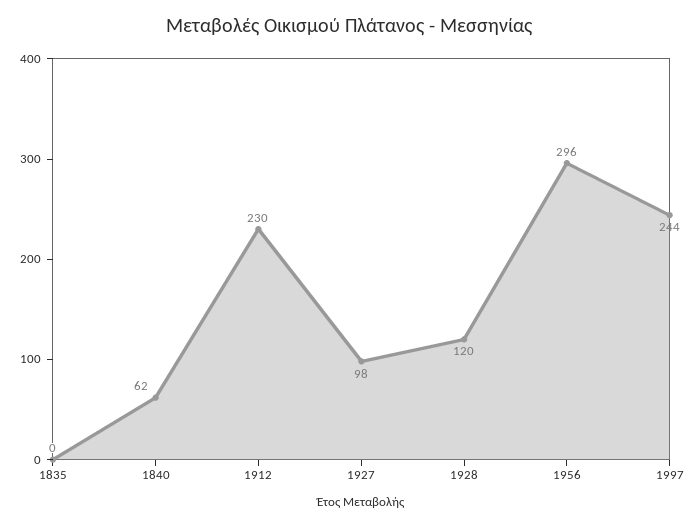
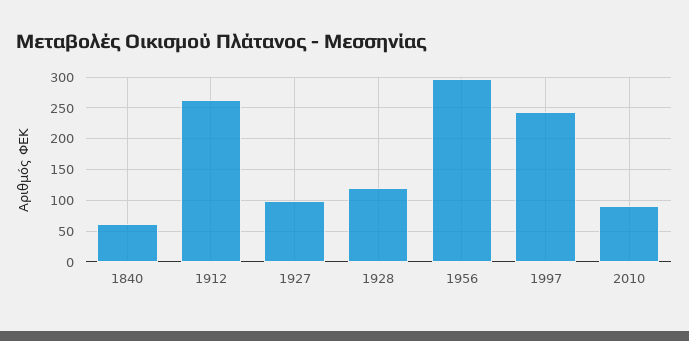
1835: 0 -> none
1912: 230 -> 260
2010: none -> 90

